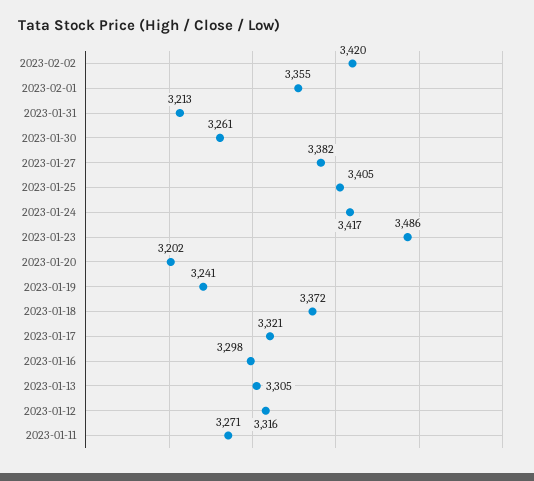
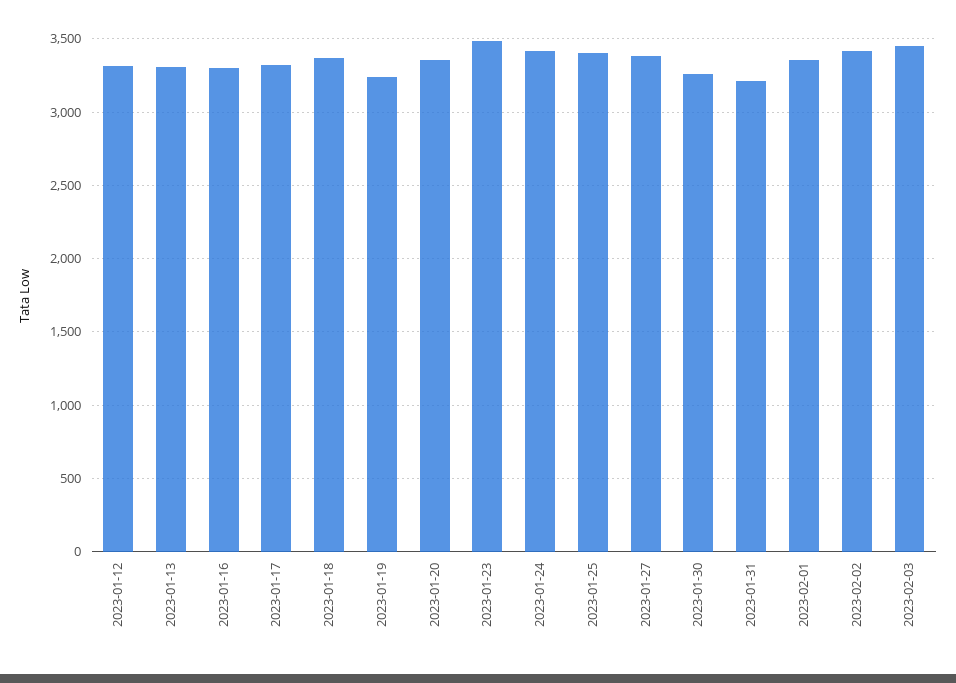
2023-01-20: 3202 -> 3350
2023-01-11: 3271 -> none
2023-02-03: none -> 3450

